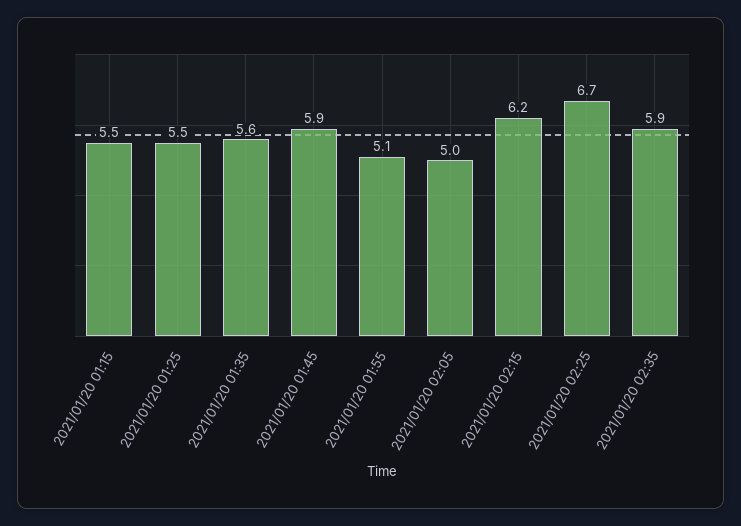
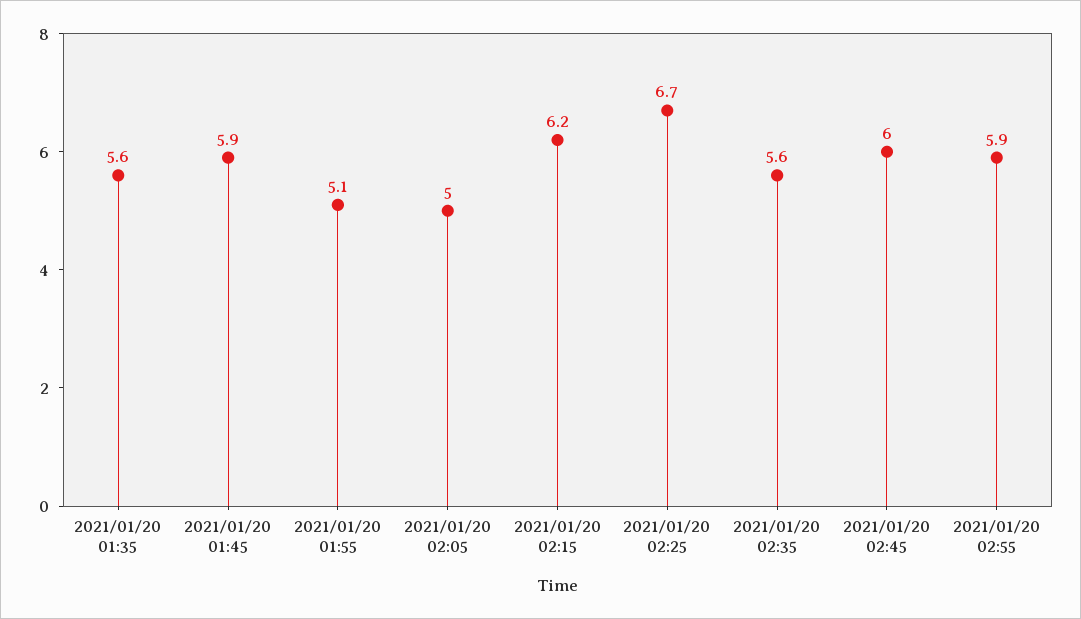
2021/01/20 01:15: 5.5 -> none
2021/01/20 01:25: 5.5 -> none
2021/01/20 02:35: 5.9 -> 5.6
2021/01/20 02:45: none -> 6
2021/01/20 02:55: none -> 5.9

